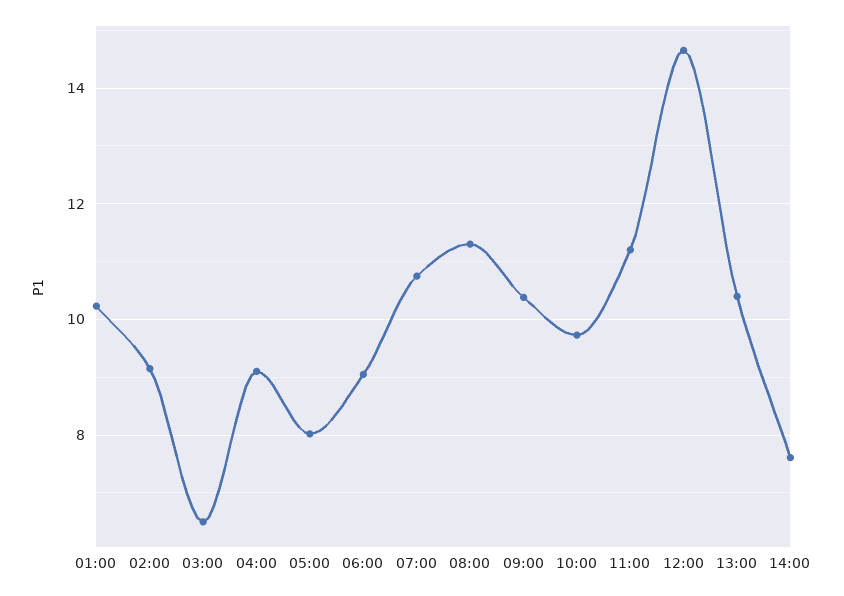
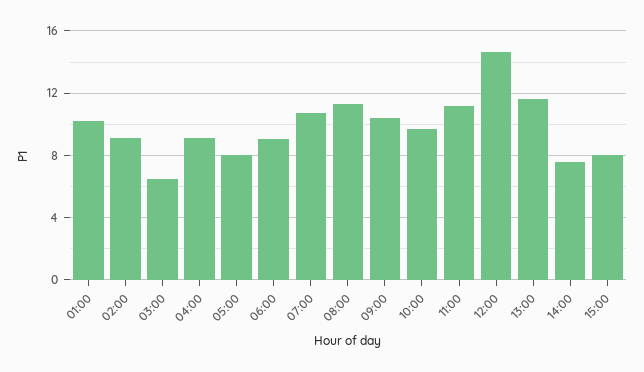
13:00: 10.4 -> 11.5
15:00: none -> 8

